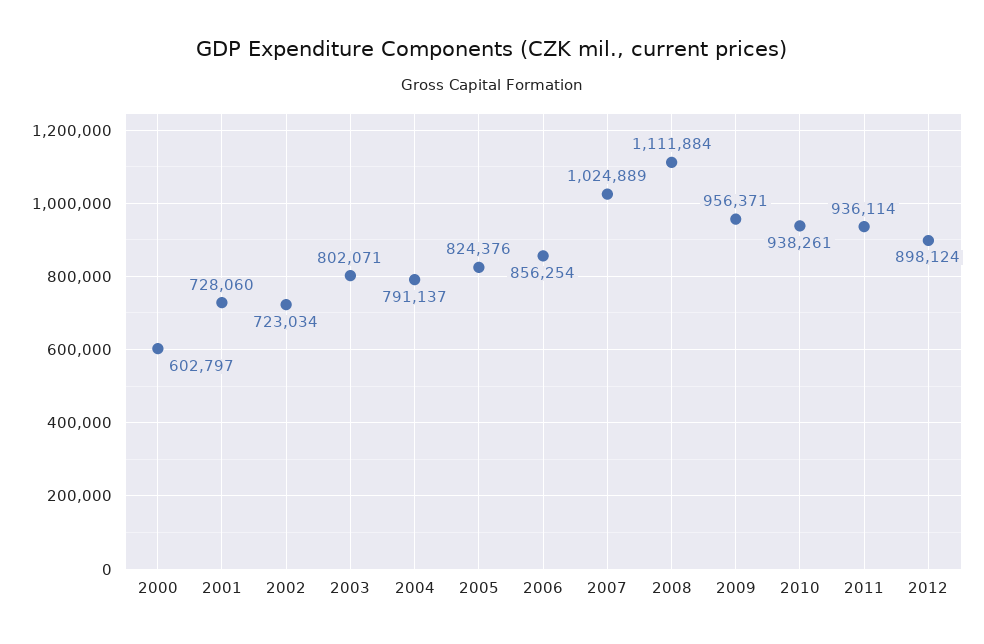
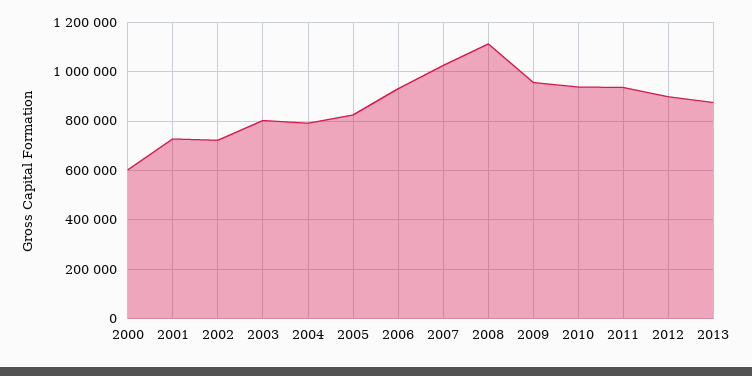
2006: 856254 -> 925000
2013: none -> 875000

